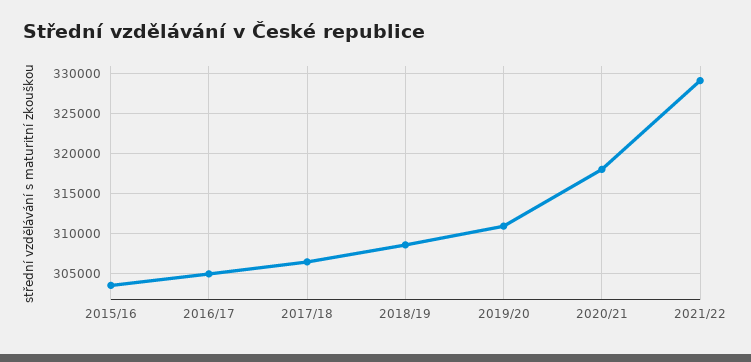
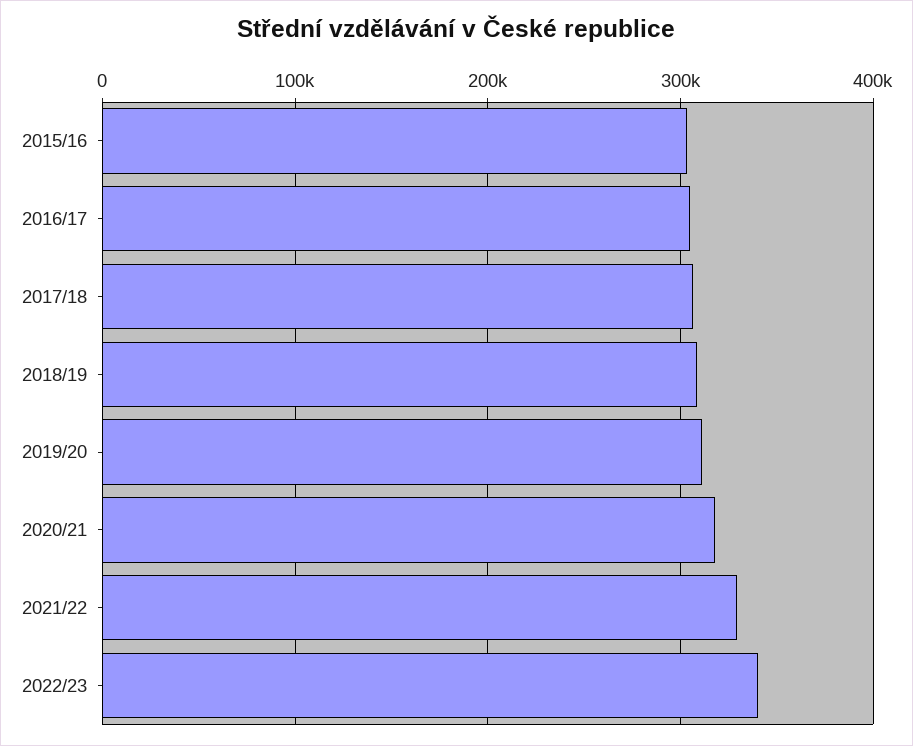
2022/23: none -> 340000

